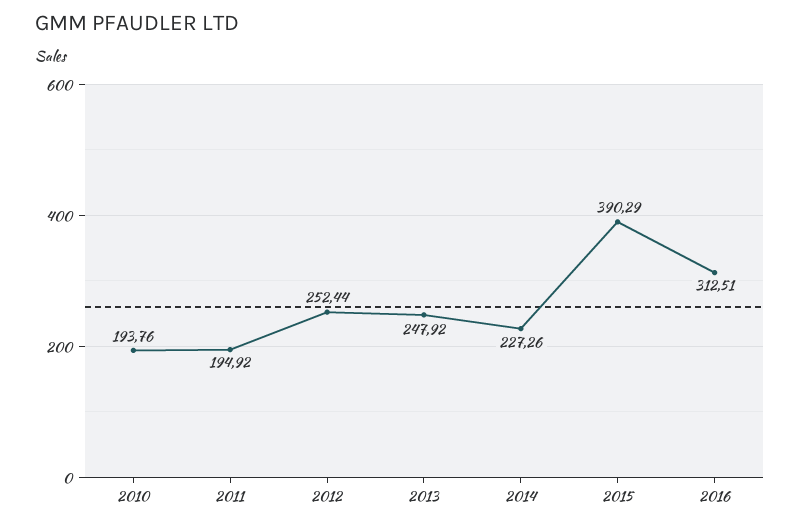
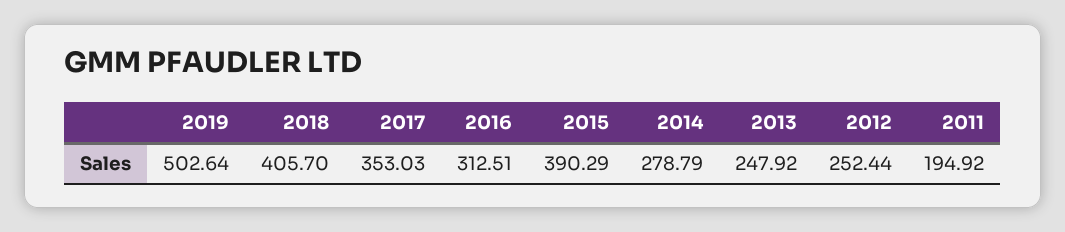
2010: 193.76 -> none
2014: 227.26 -> 278.79
2019: none -> 502.64
2018: none -> 405.7
2017: none -> 353.03

